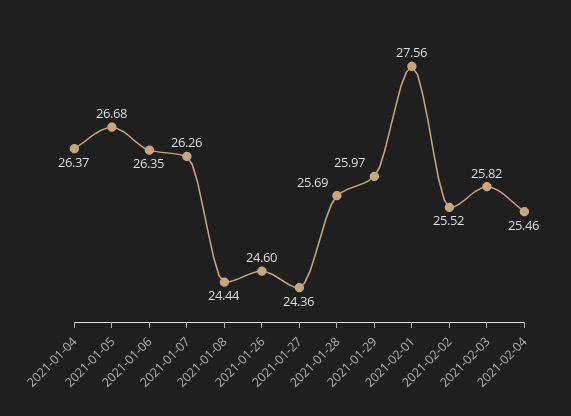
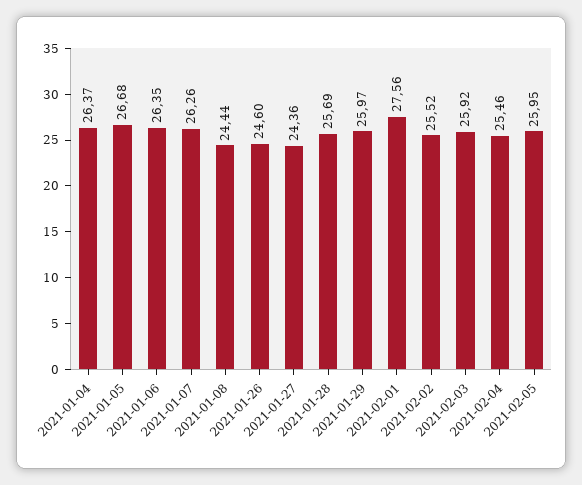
2021-02-03: 25.82 -> 25.92
2021-02-05: none -> 25.95

